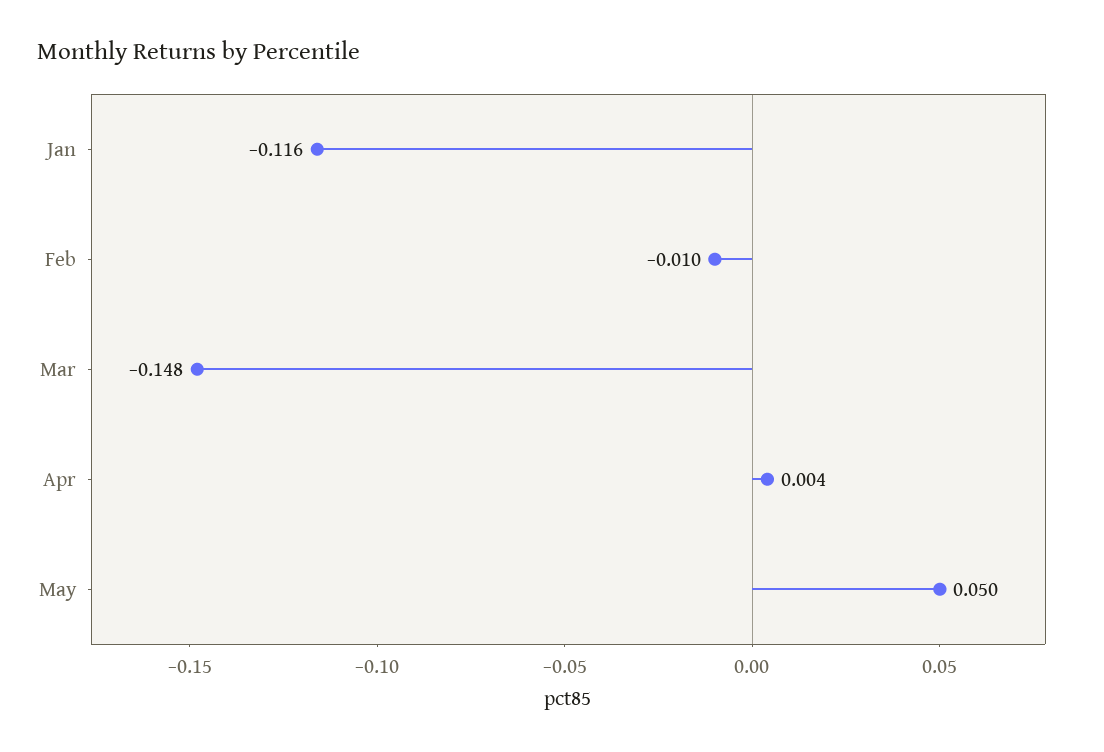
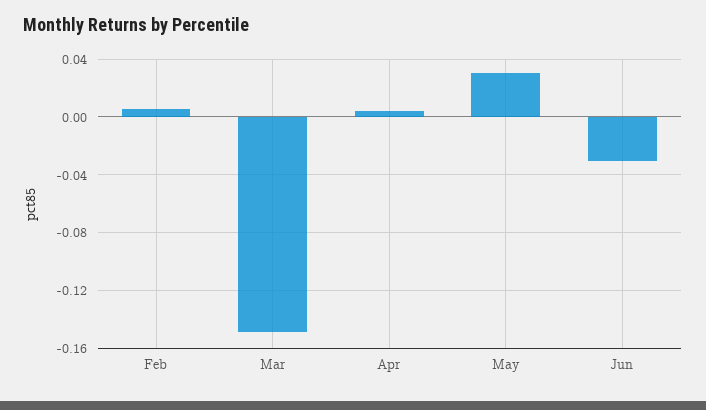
Jan: -0.116 -> none
Feb: -0.01 -> 0.005
May: 0.05 -> 0.03
Jun: none -> -0.03

